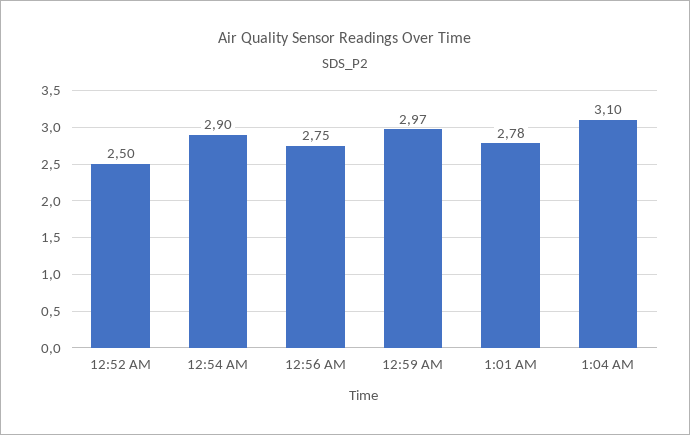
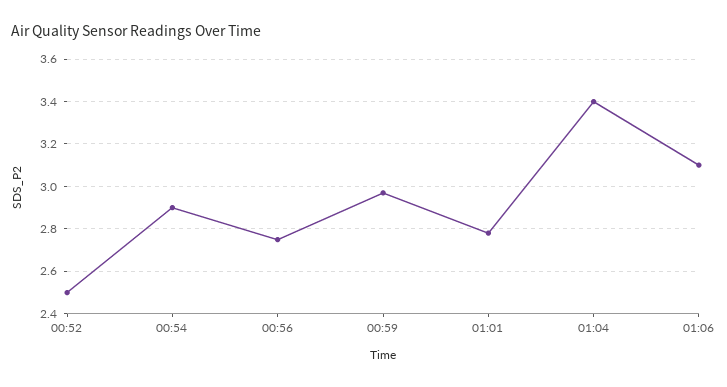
1:04 AM: 3.1 -> 3.4
01:06: none -> 3.1

